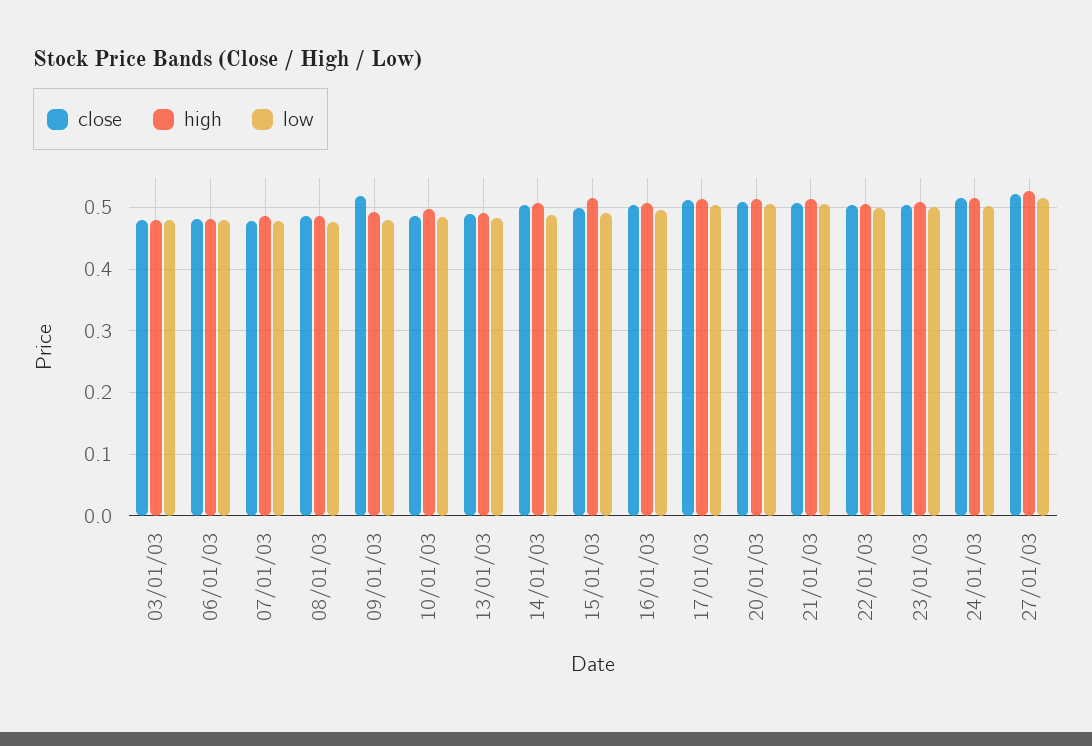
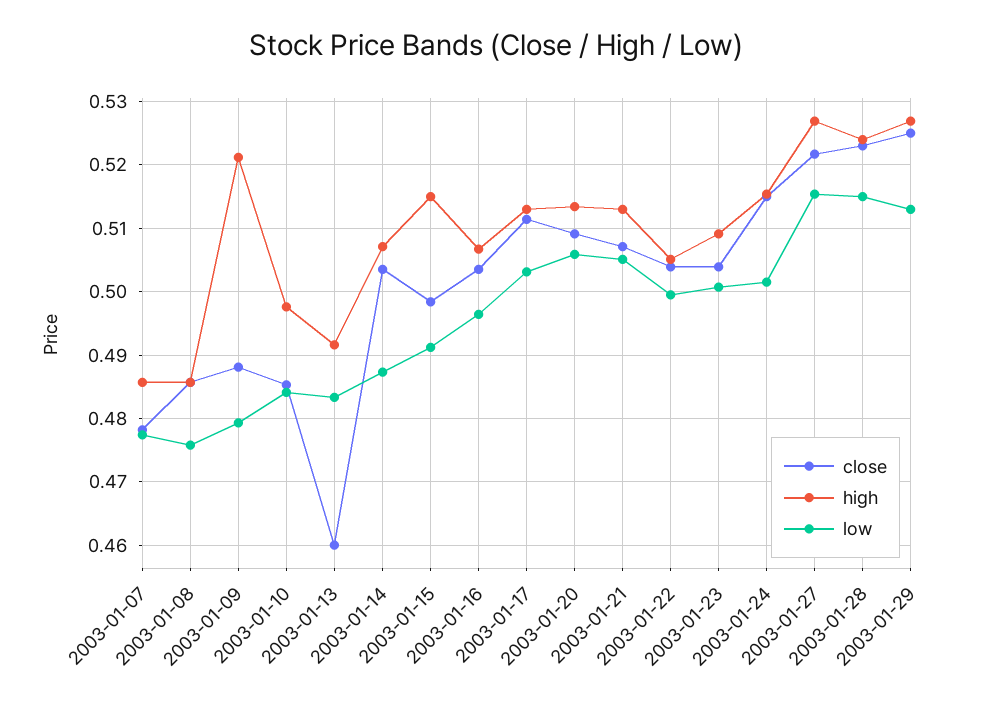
close, 03/01/03: 0.48 -> none
high, 03/01/03: 0.48 -> none
low, 03/01/03: 0.48 -> none
close, 06/01/03: 0.48 -> none
high, 06/01/03: 0.48 -> none
low, 06/01/03: 0.48 -> none
close, 09/01/03: 0.52 -> 0.488
high, 09/01/03: 0.49 -> 0.521
close, 13/01/03: 0.49 -> 0.46
close, 2003-01-28: none -> 0.523
high, 2003-01-28: none -> 0.524
low, 2003-01-28: none -> 0.515
close, 2003-01-29: none -> 0.525
high, 2003-01-29: none -> 0.527
low, 2003-01-29: none -> 0.513

